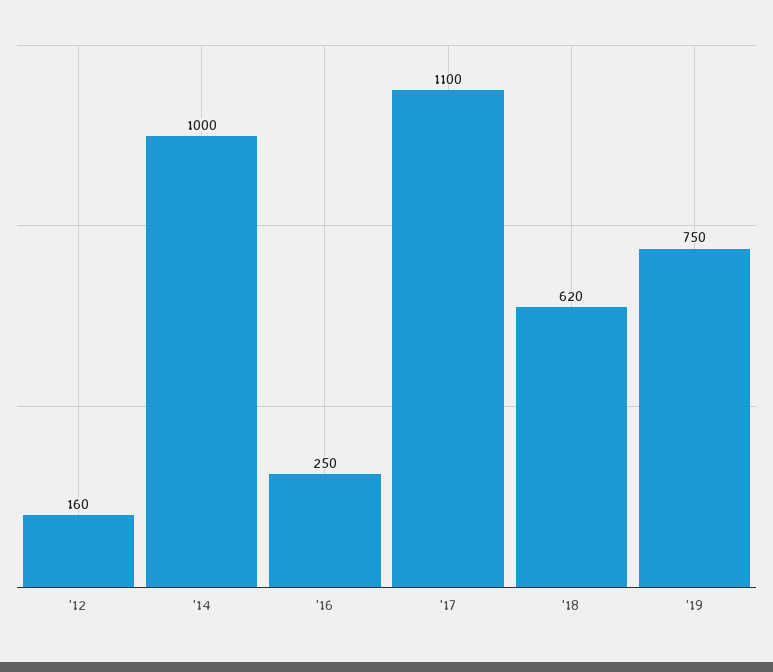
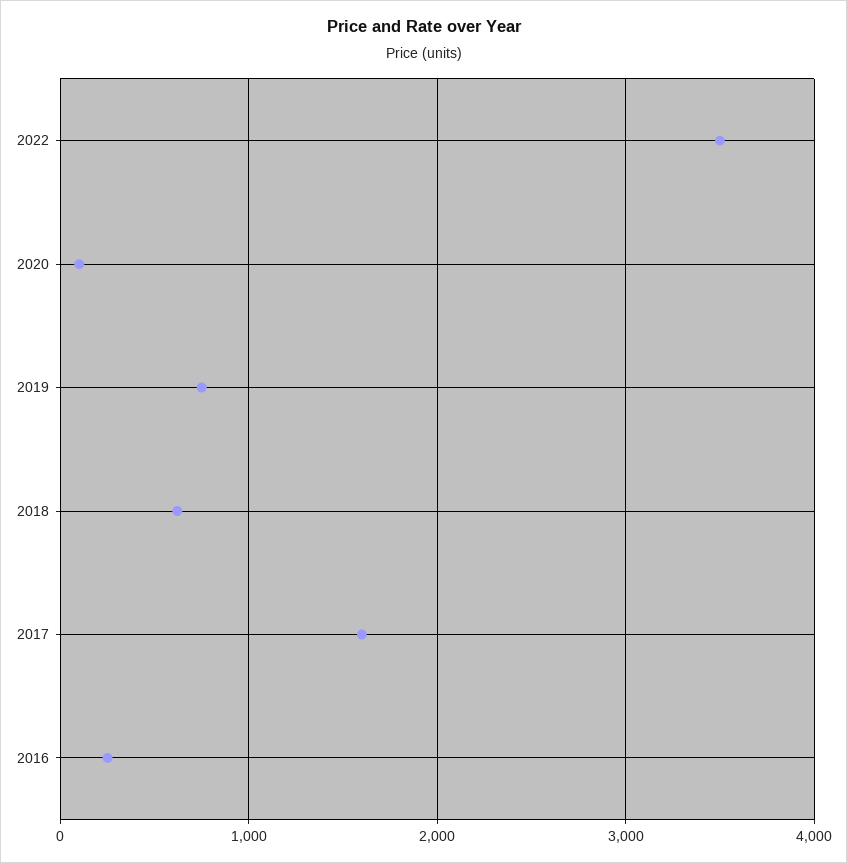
'12: 160 -> none
'14: 1000 -> none
'17: 1100 -> 1600
2022: none -> 3500
2020: none -> 100

